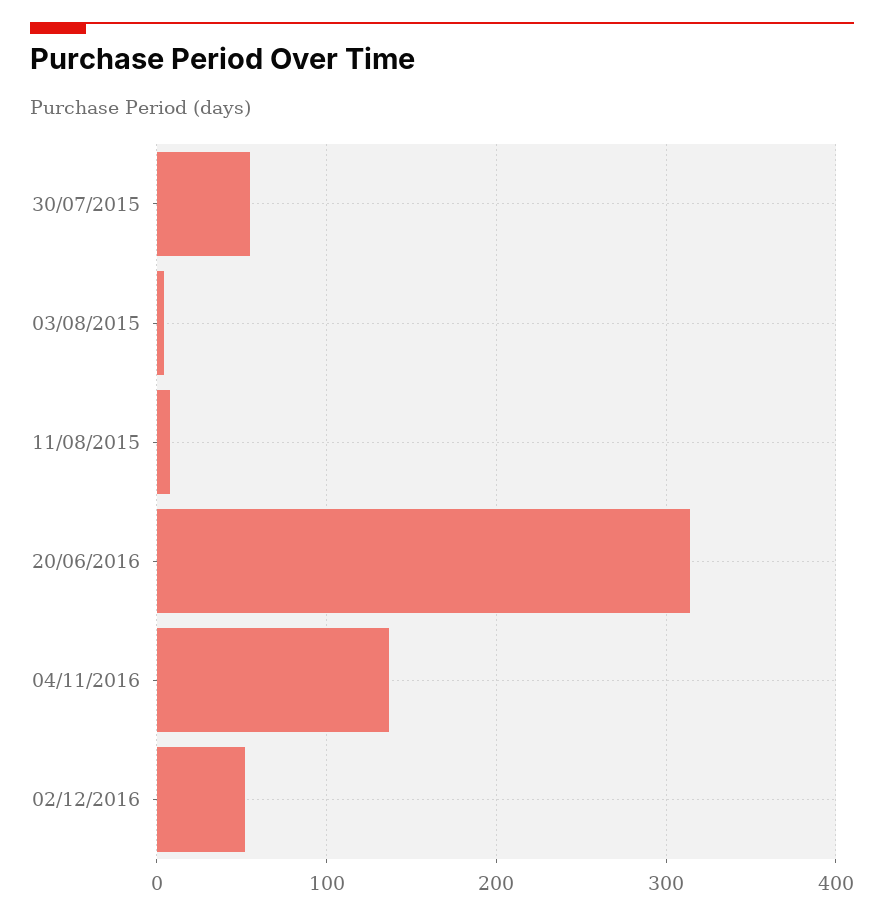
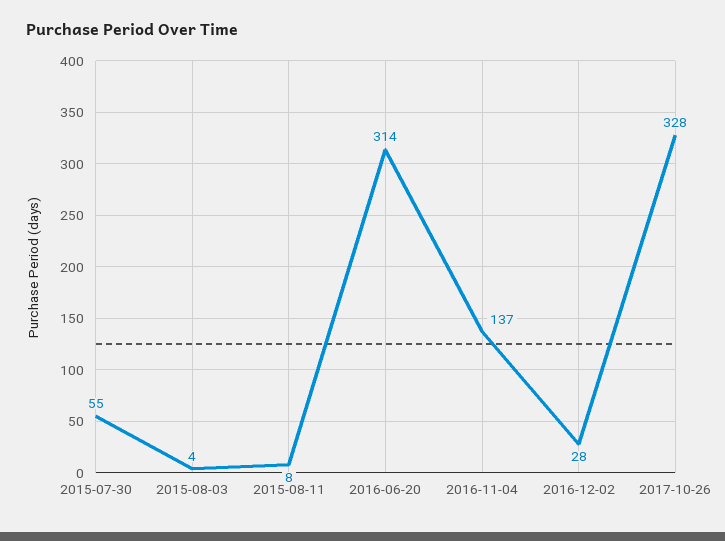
02/12/2016: 50 -> 28
2017-10-26: none -> 328

